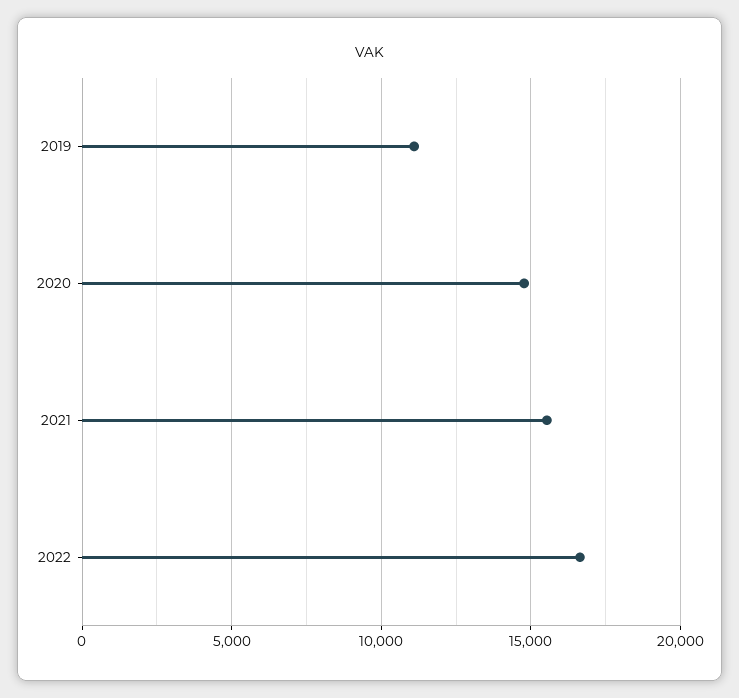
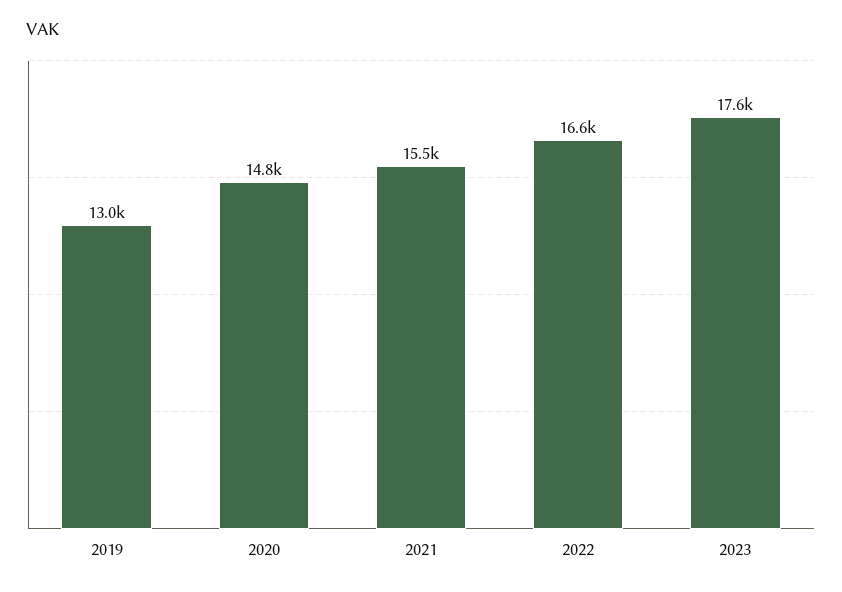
2019: 11000 -> 13000
2023: none -> 17600

